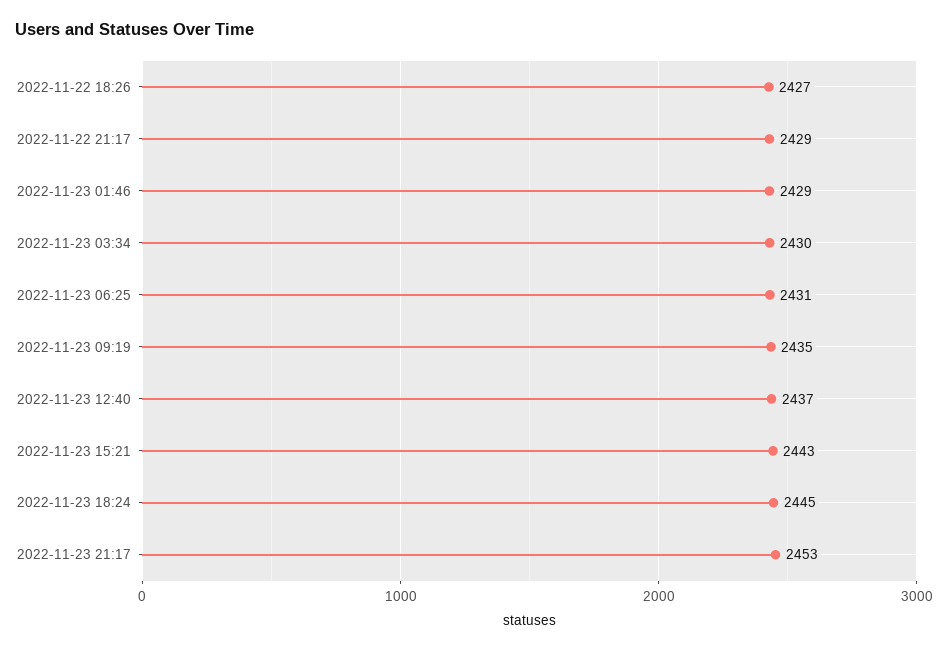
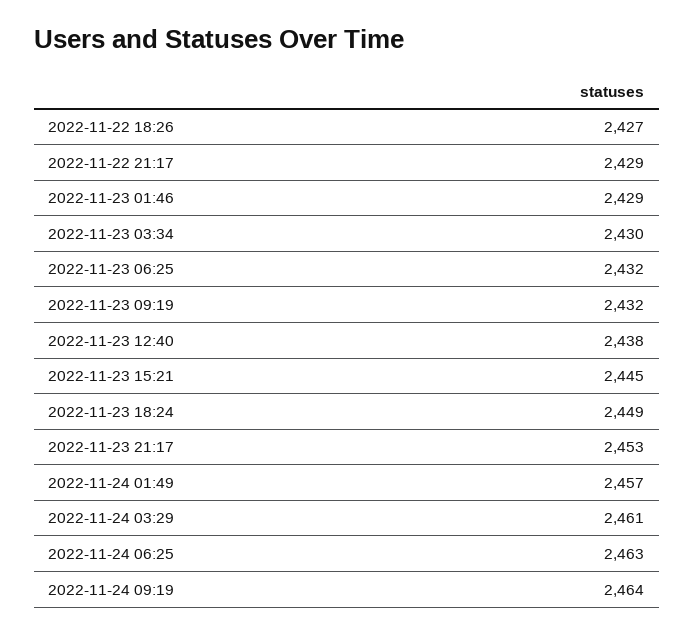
2022-11-23 06:25: 2431 -> 2432
2022-11-23 09:19: 2435 -> 2432
2022-11-23 12:40: 2437 -> 2438
2022-11-23 15:21: 2443 -> 2445
2022-11-23 18:24: 2445 -> 2449
2022-11-24 01:49: none -> 2457
2022-11-24 03:29: none -> 2461
2022-11-24 06:25: none -> 2463
2022-11-24 09:19: none -> 2464

